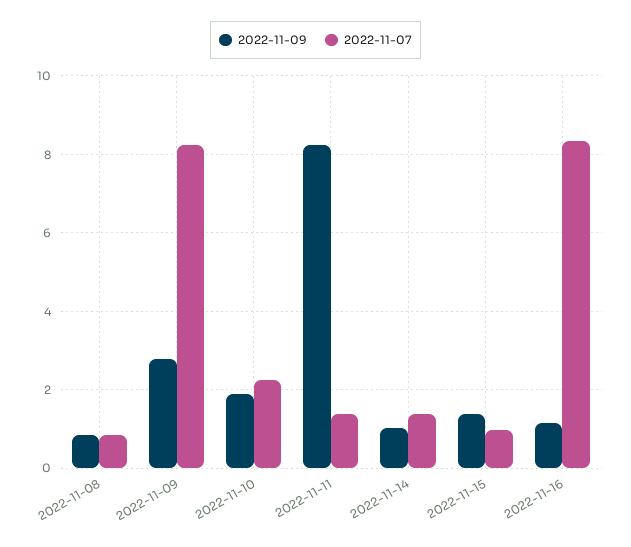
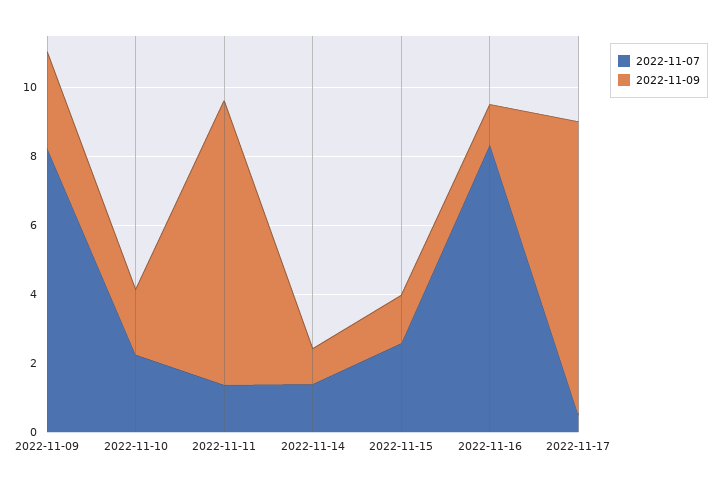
2022-11-09, 2022-11-08: 0.8 -> none
2022-11-07, 2022-11-08: 0.8 -> none
2022-11-07, 2022-11-15: 1 -> 2.5
2022-11-07, 2022-11-17: none -> 0.5
2022-11-09, 2022-11-17: none -> 8.5

